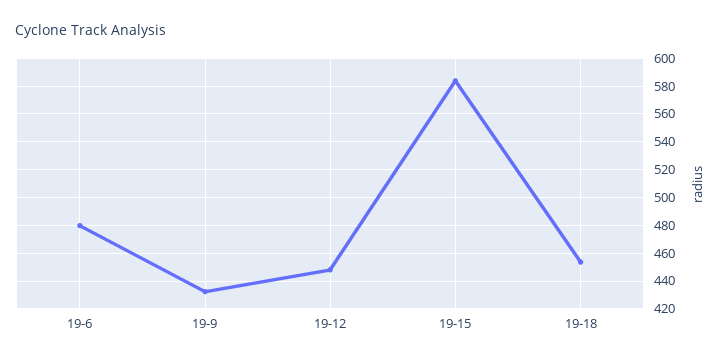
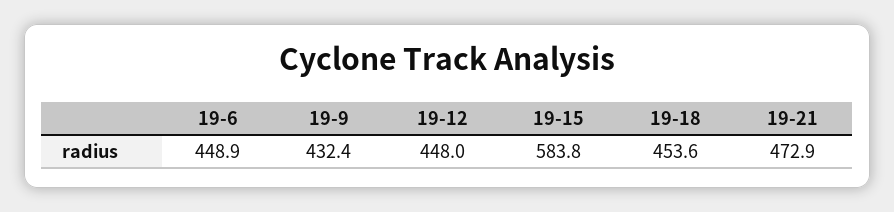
19-6: 480 -> 448.9
19-21: none -> 472.9

